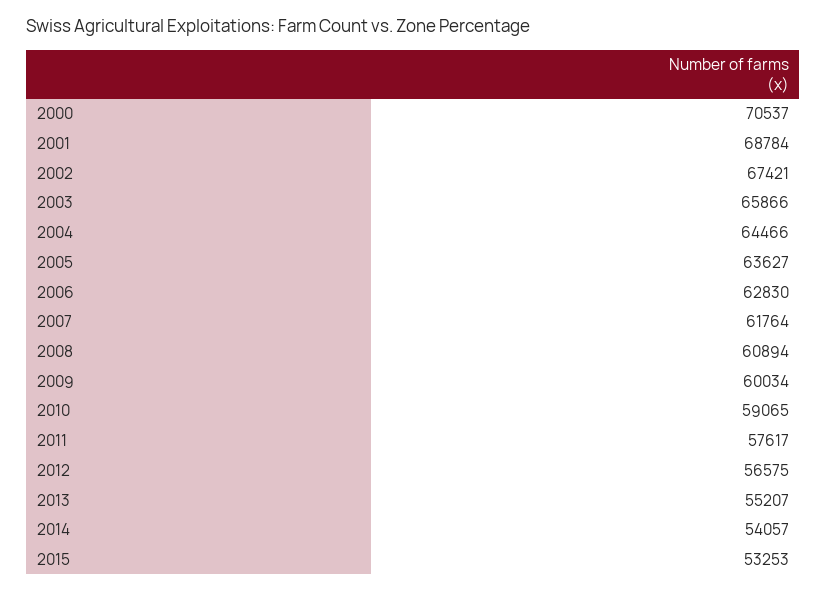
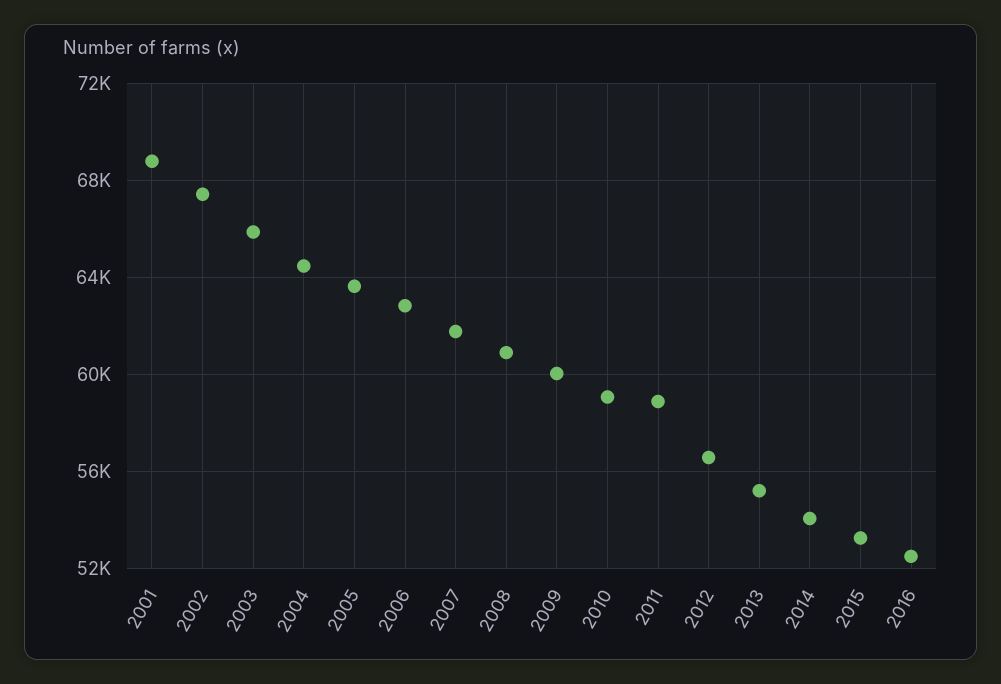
2000: 70537 -> none
2011: 57617 -> 59000
2016: none -> 52500

